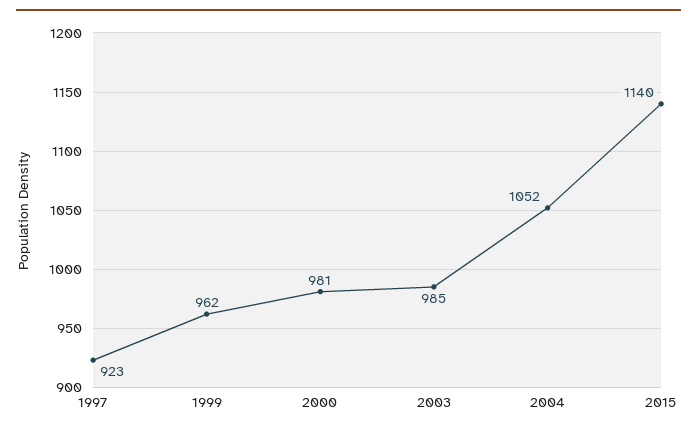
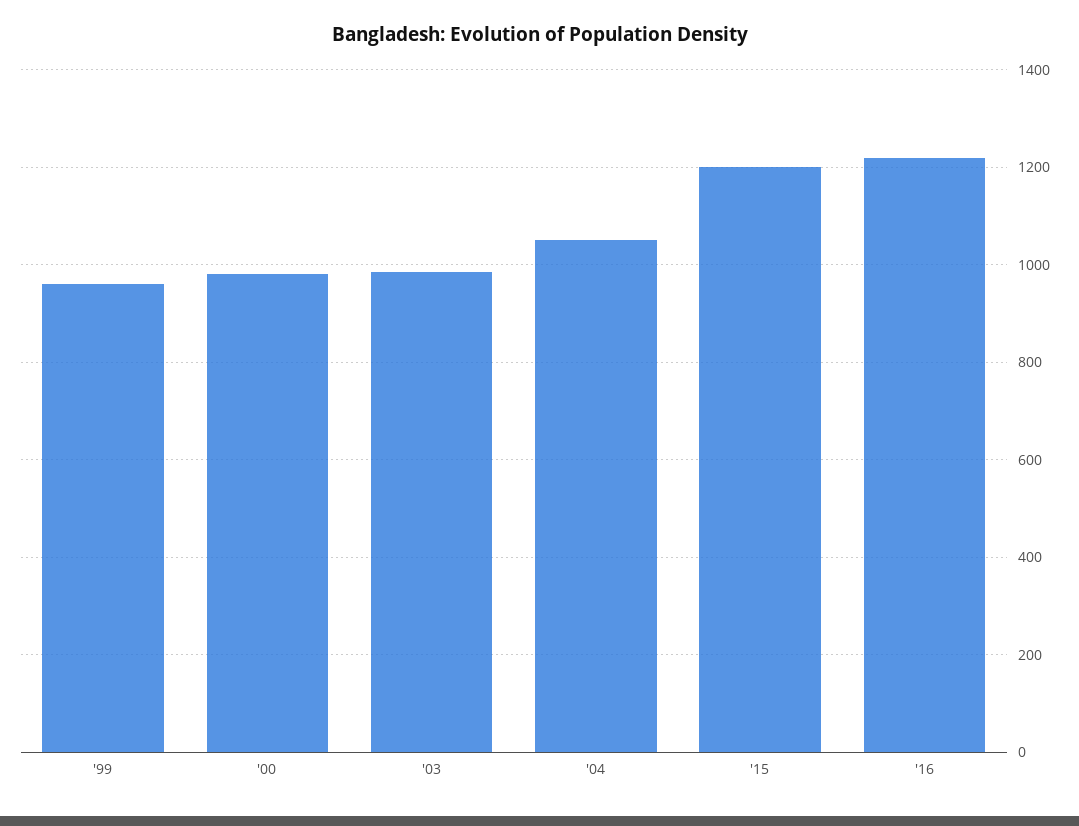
1997: 923 -> none
2015: 1140 -> 1200
'16: none -> 1220

